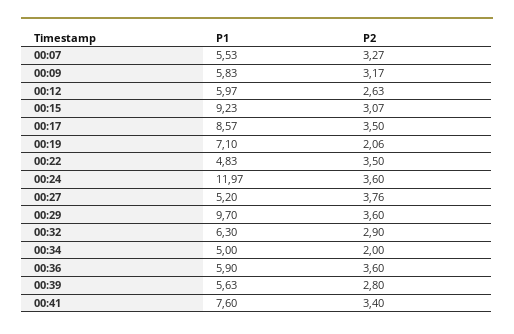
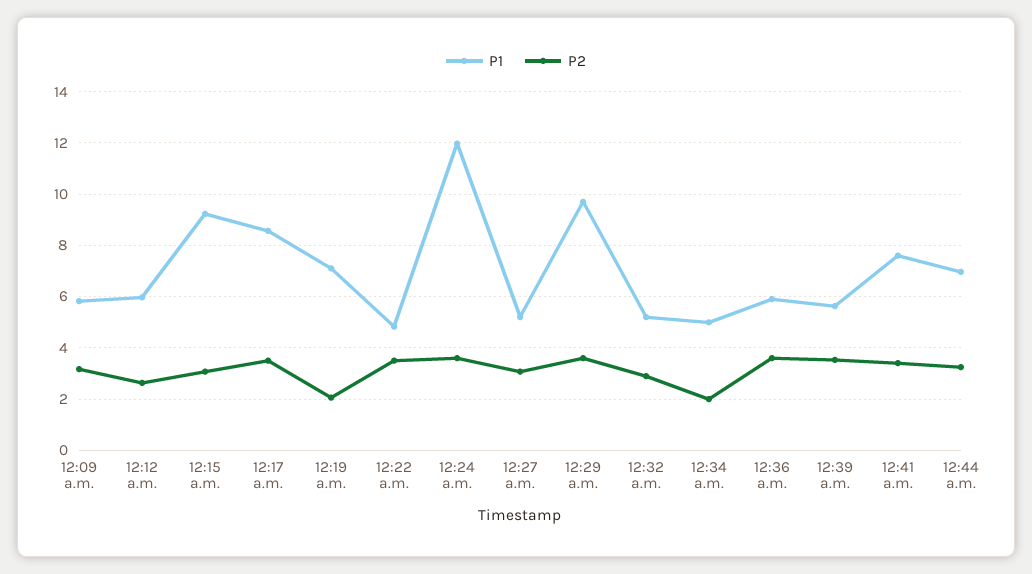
P1, 00:07: 5.53 -> none
P2, 00:07: 3.27 -> none
P2, 00:27: 3.76 -> 3
P1, 00:32: 6.3 -> 5.25
P2, 00:39: 2.8 -> 3.5
P1, 12:44 a.m.: none -> 7
P2, 12:44 a.m.: none -> 3.25

